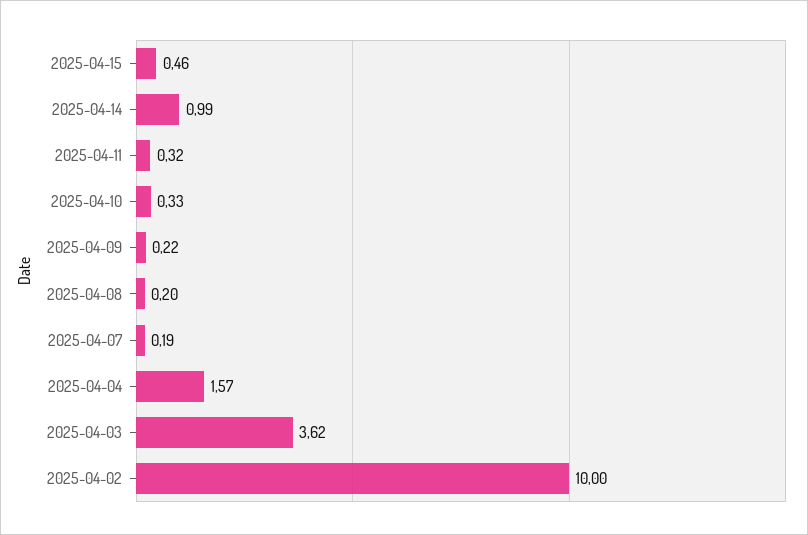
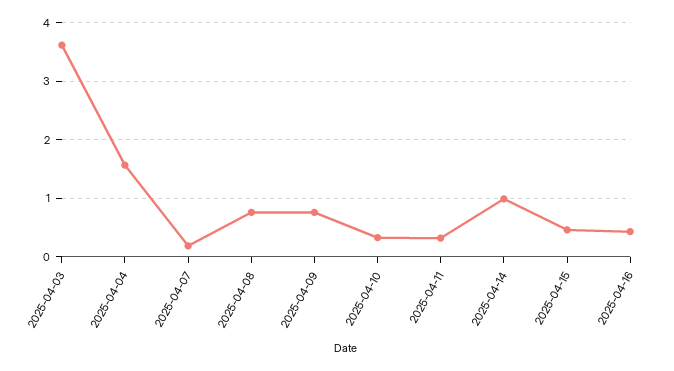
2025-04-09: 0.22 -> 0.8
2025-04-08: 0.2 -> 0.8
2025-04-02: 10 -> none
2025-04-16: none -> 0.4

